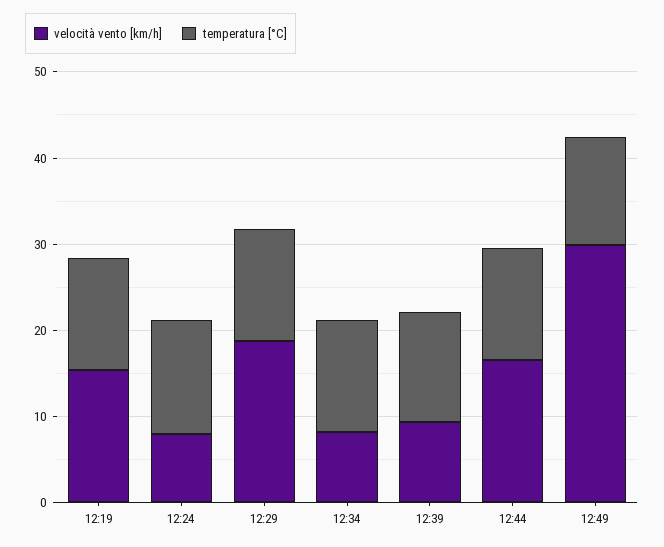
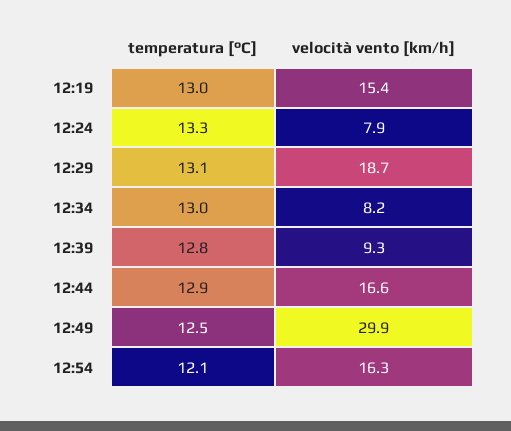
temperatura [°C], 12:54: none -> 12.1
velocità vento [km/h], 12:54: none -> 16.3

